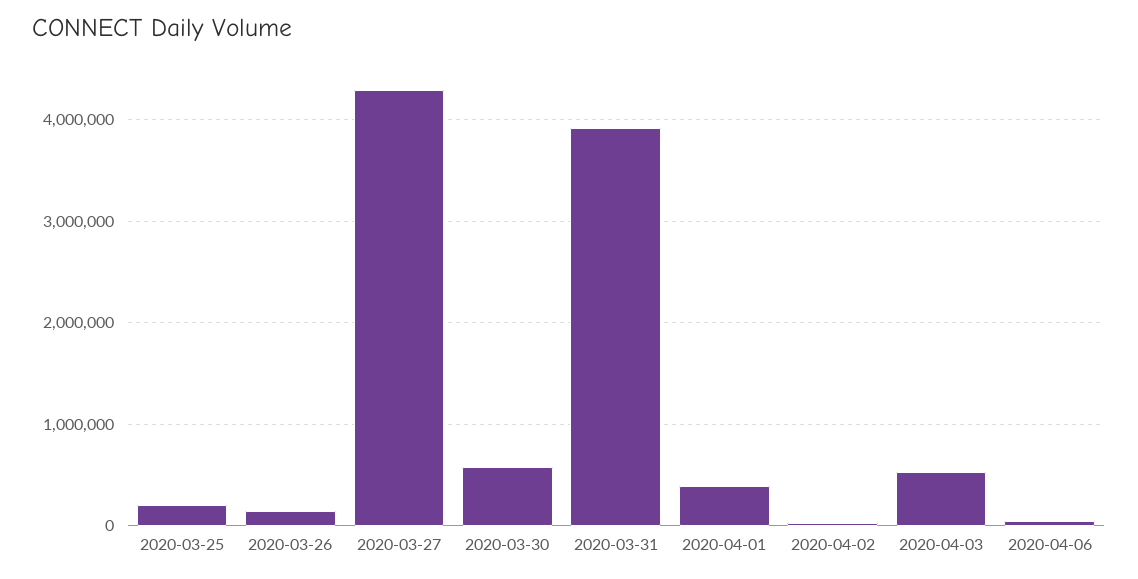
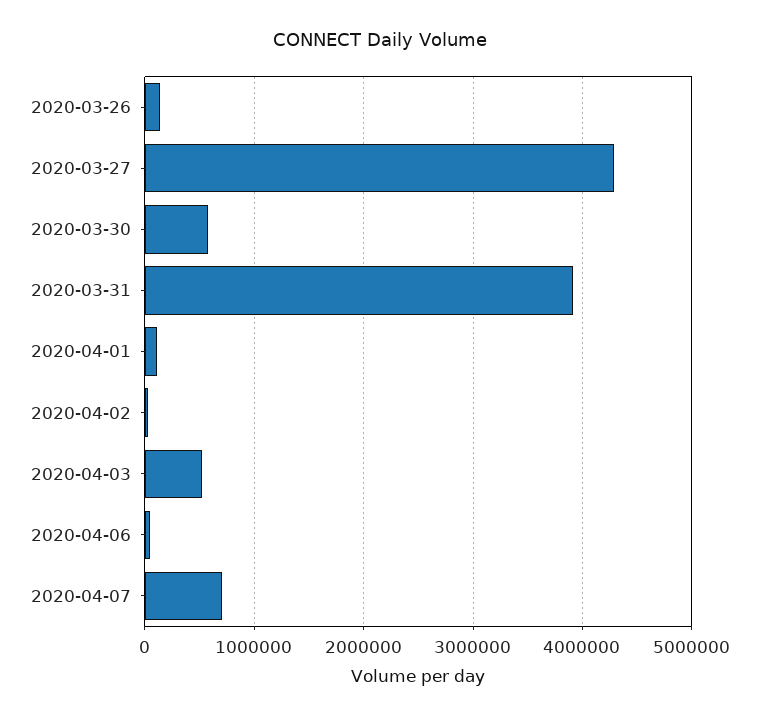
2020-03-25: 200000 -> none
2020-04-01: 400000 -> 100000
2020-04-07: none -> 700000

